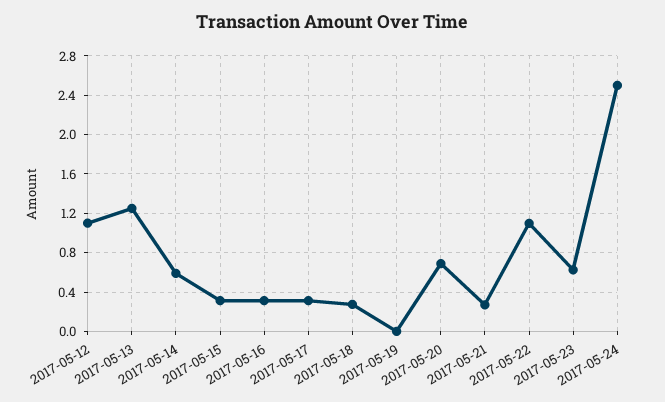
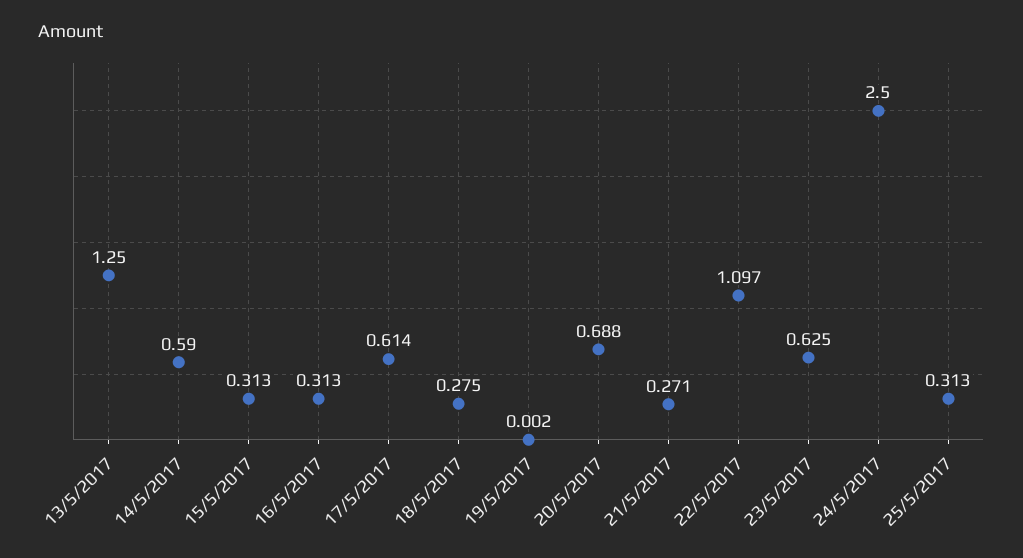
2017-05-12: 1.1 -> none
2017-05-17: 0.3 -> 0.614
25/5/2017: none -> 0.313

